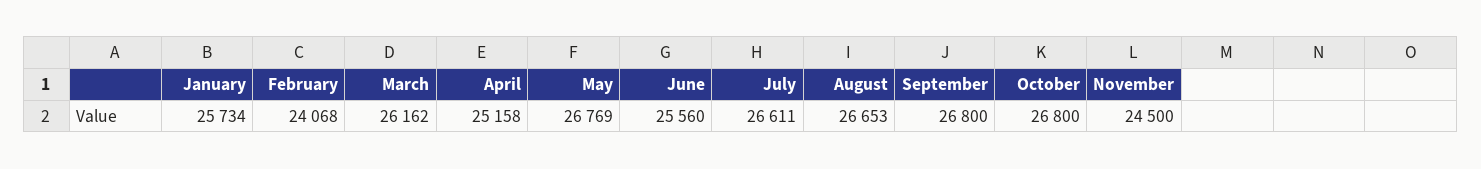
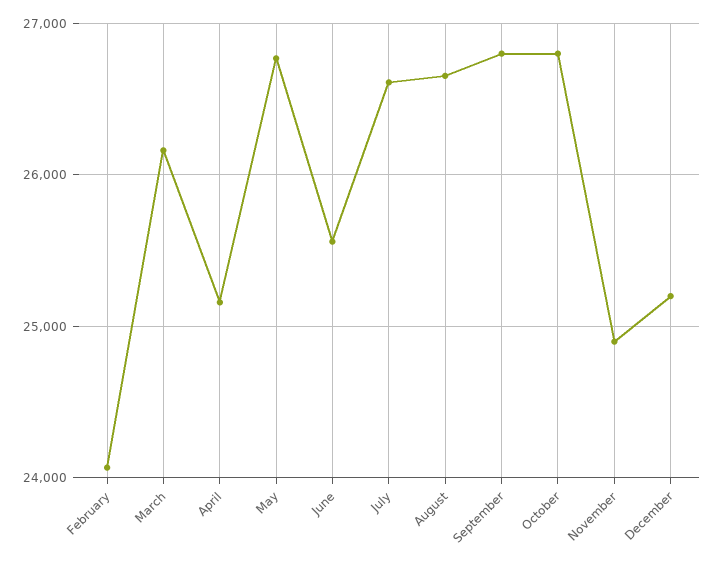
January: 25734 -> none
November: 24500 -> 24900
December: none -> 25200

